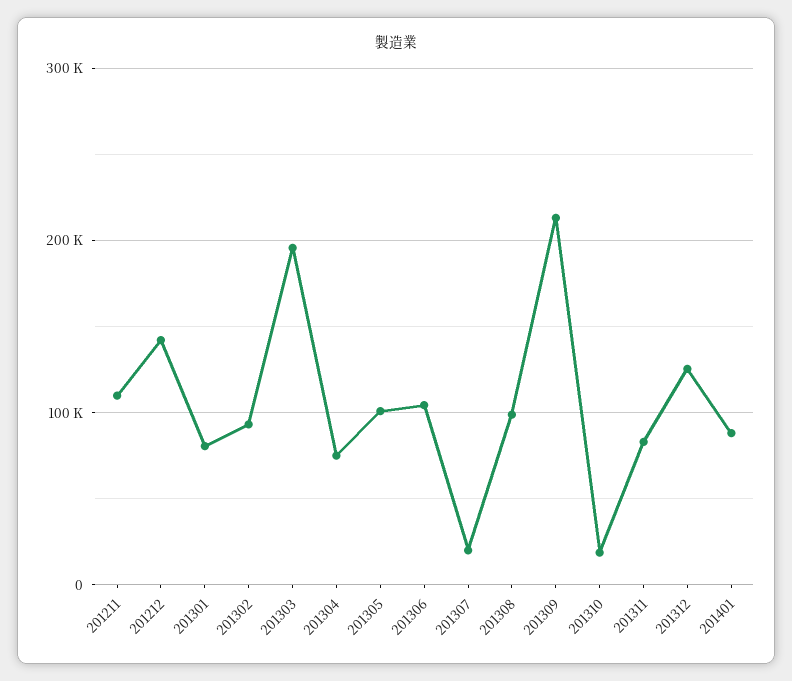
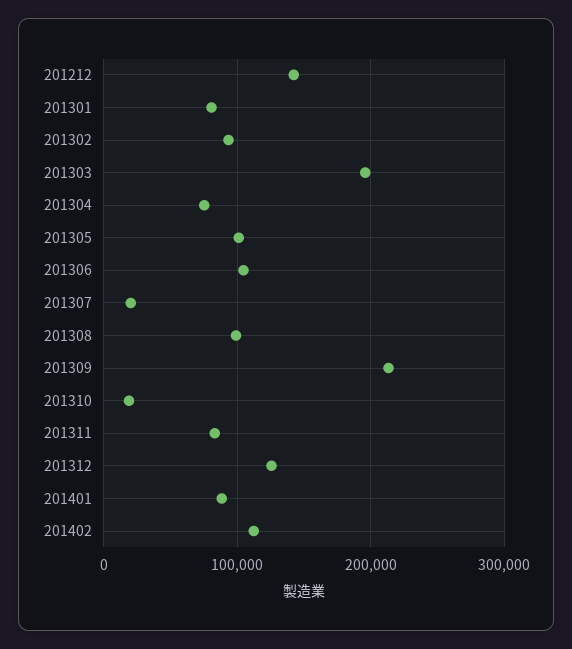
201211: 110000 -> none
201402: none -> 110000

